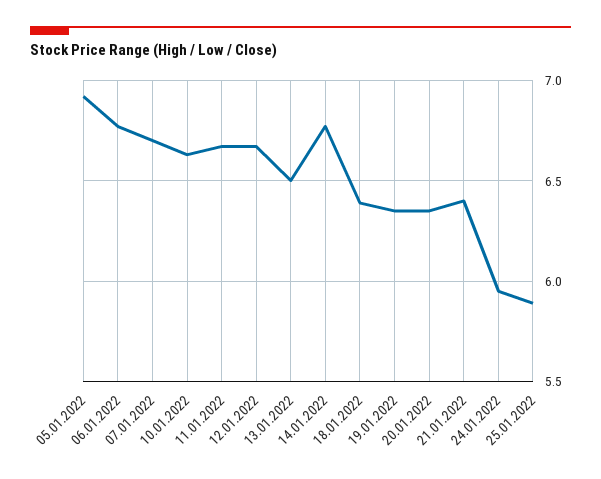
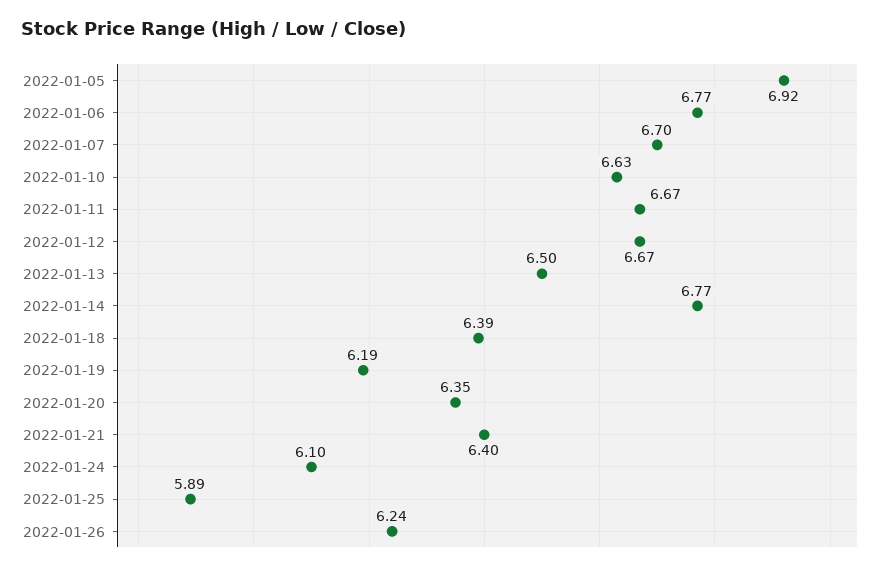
19.01.2022: 6.35 -> 6.19
24.01.2022: 5.95 -> 6.1
2022-01-26: none -> 6.24

